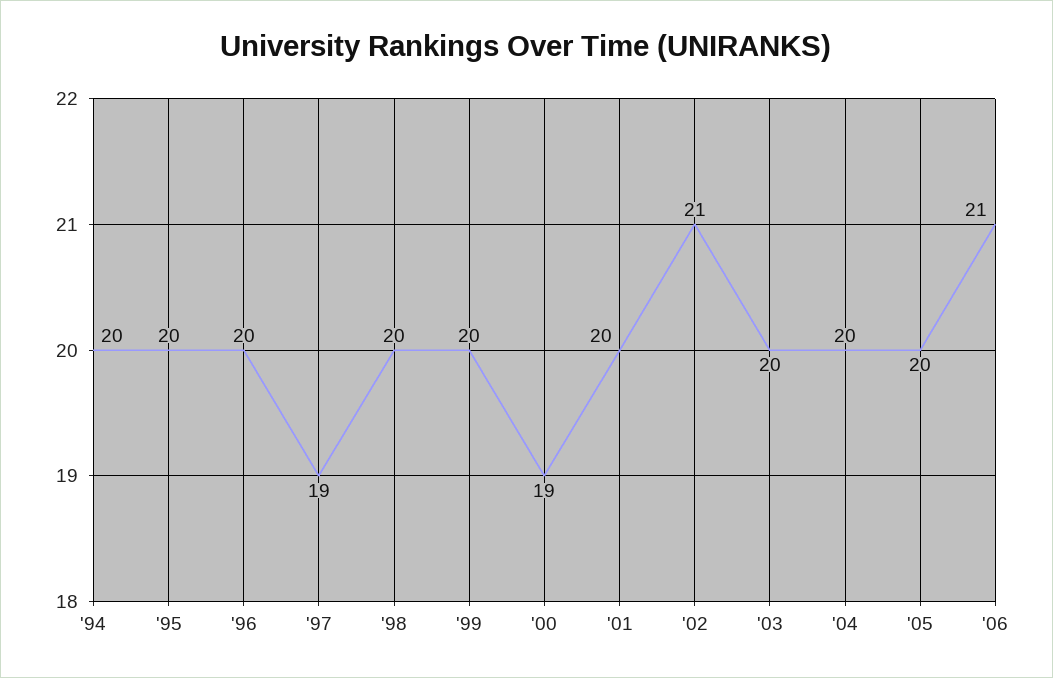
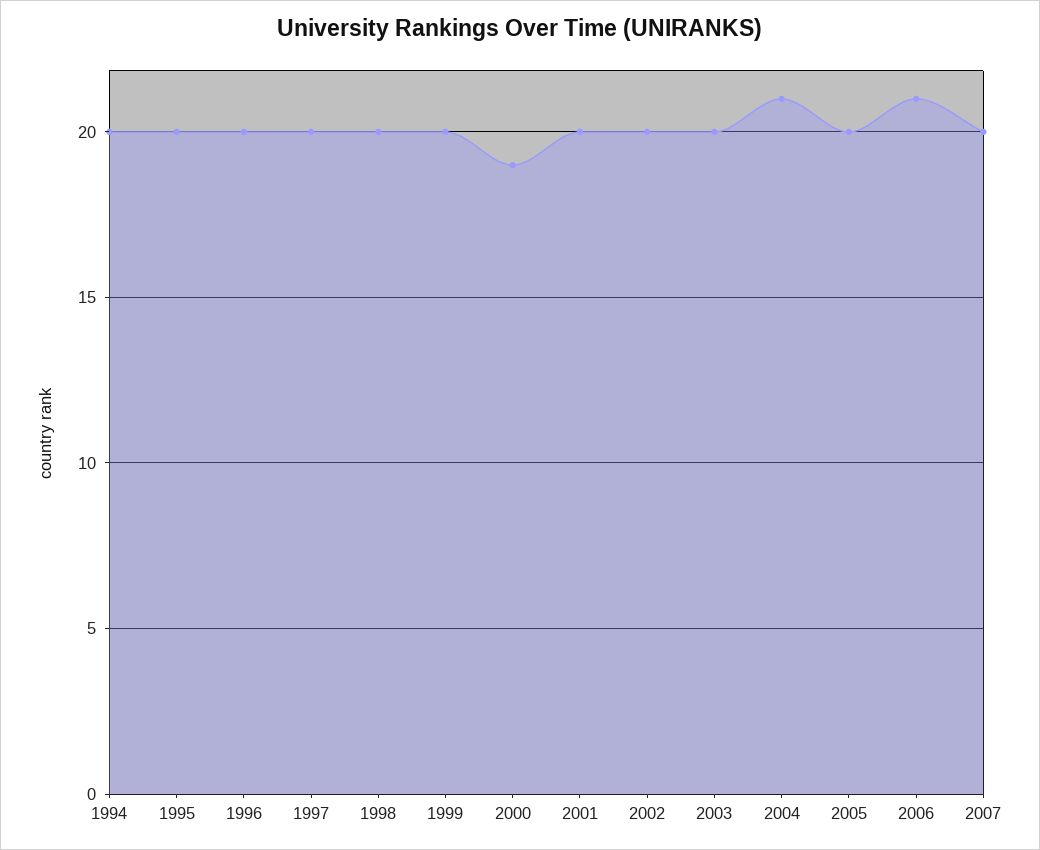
'97: 19 -> 20
'02: 21 -> 20
'04: 20 -> 21
2007: none -> 20

